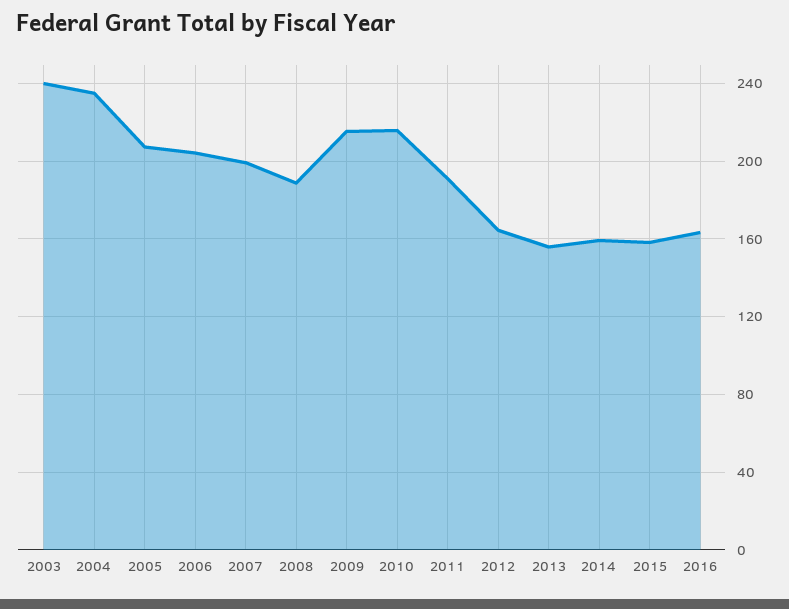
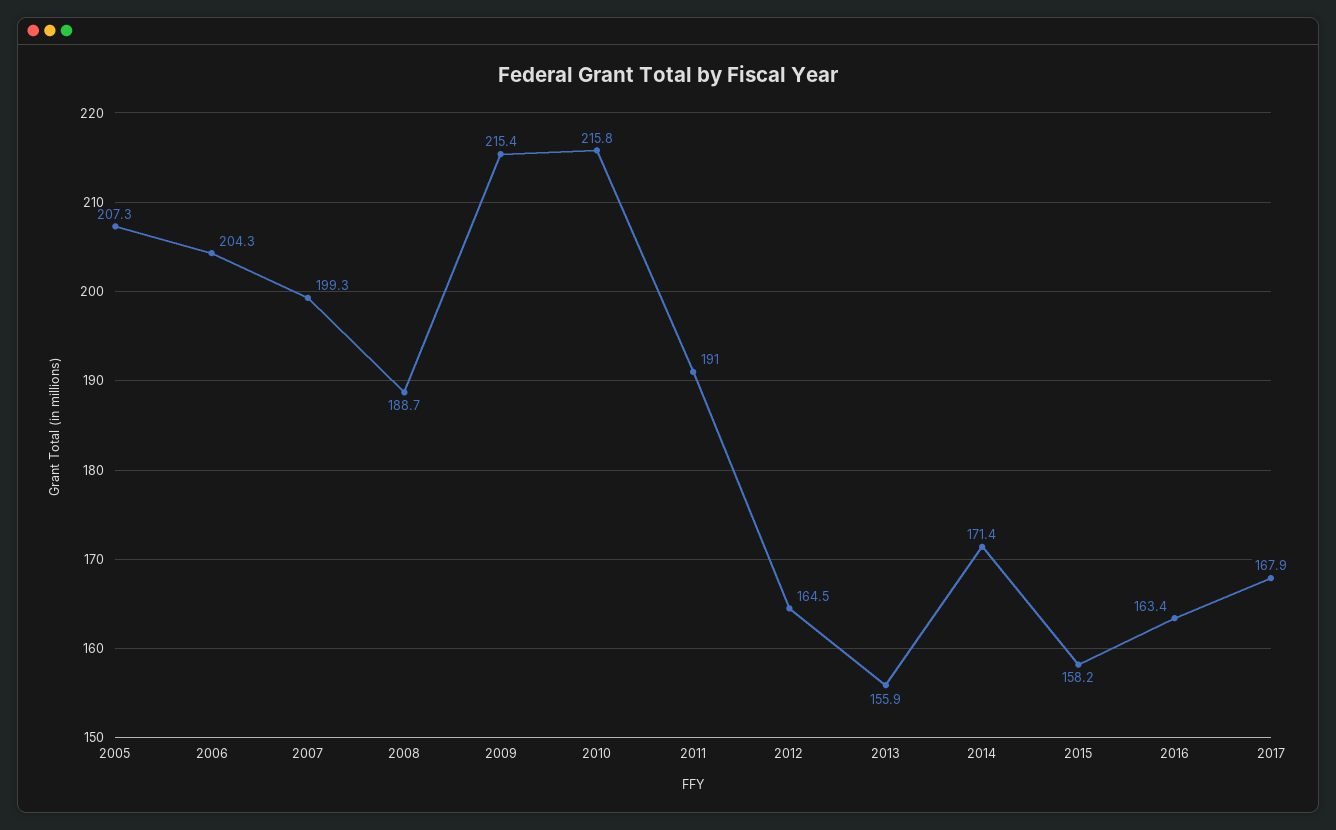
2003: 240 -> none
2004: 235 -> none
2014: 160 -> 171.4
2017: none -> 167.9

